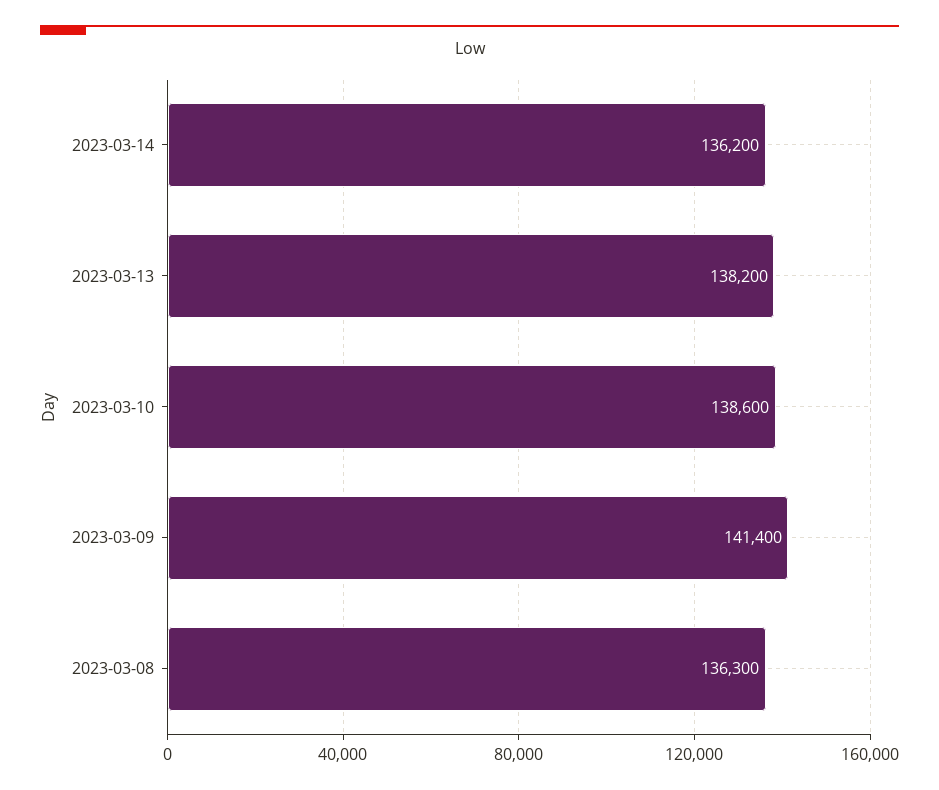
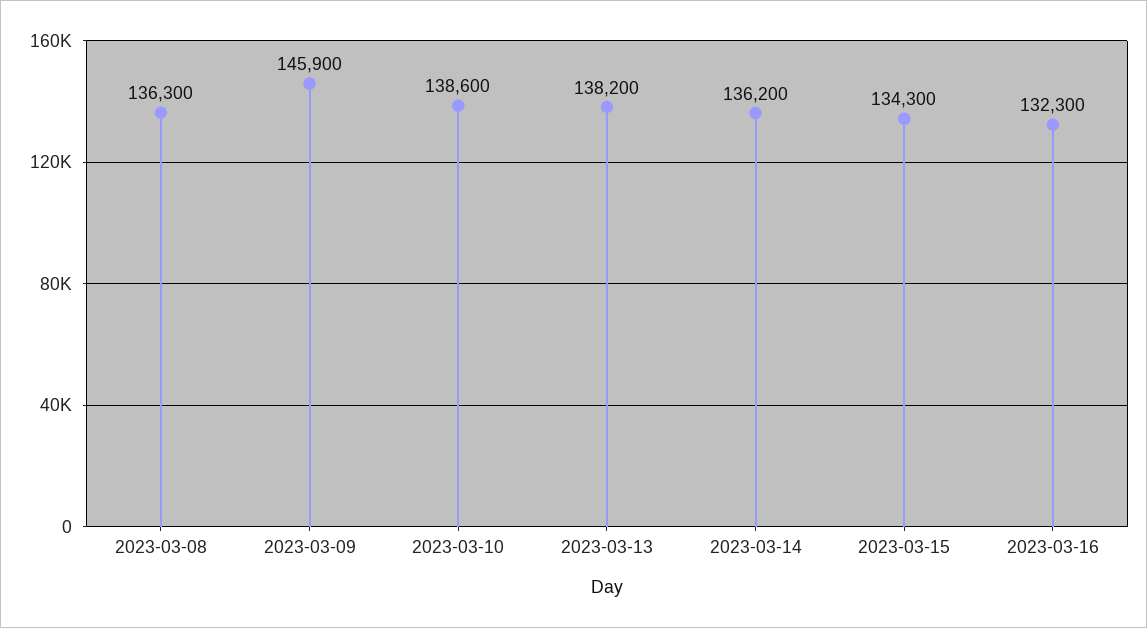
2023-03-09: 141400 -> 145900
2023-03-15: none -> 134300
2023-03-16: none -> 132300

